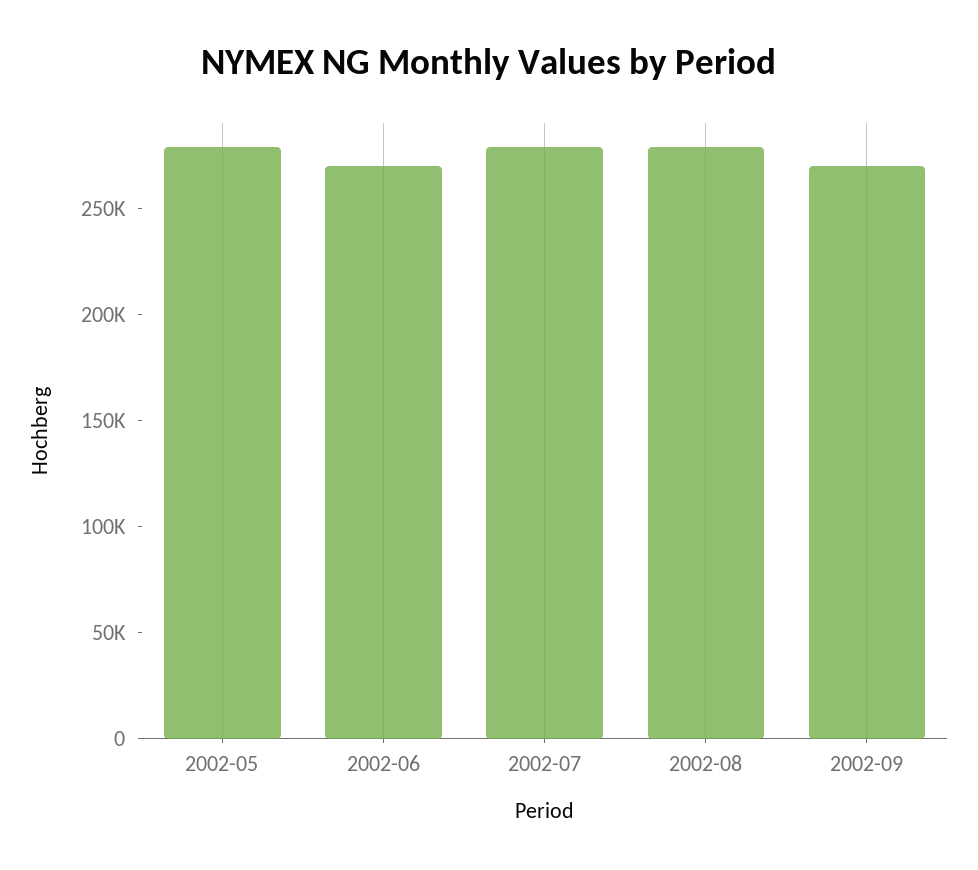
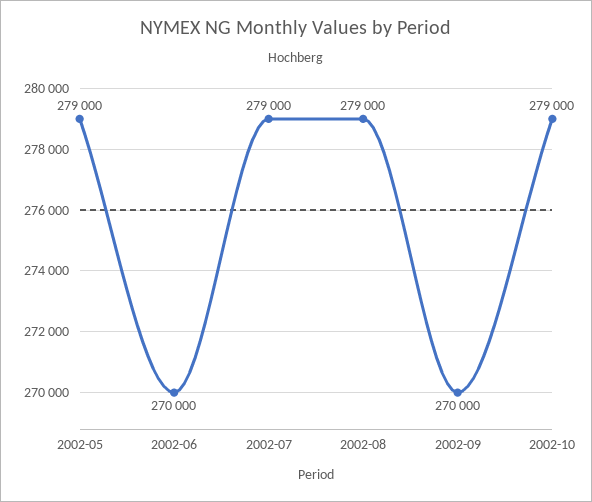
2002-10: none -> 279000

